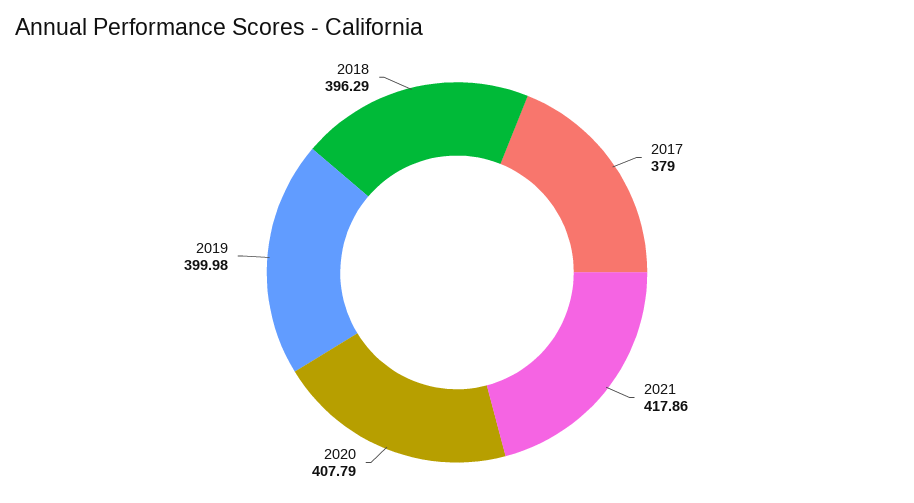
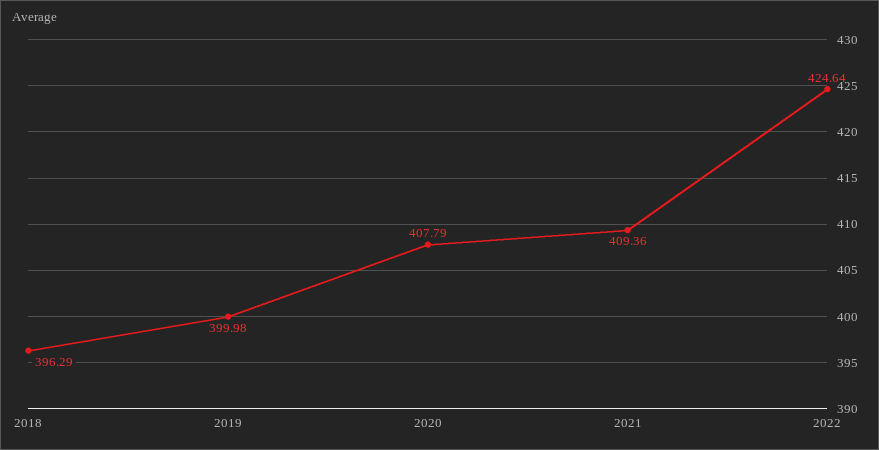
2017: 379 -> none
2021: 417.86 -> 409.36
2022: none -> 424.64

